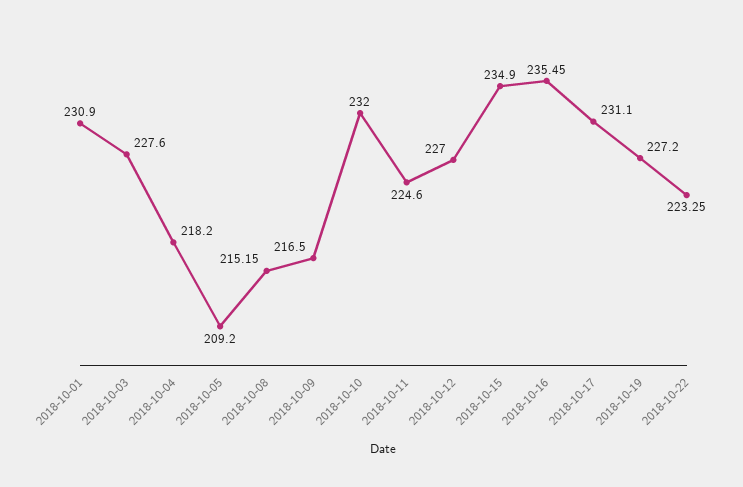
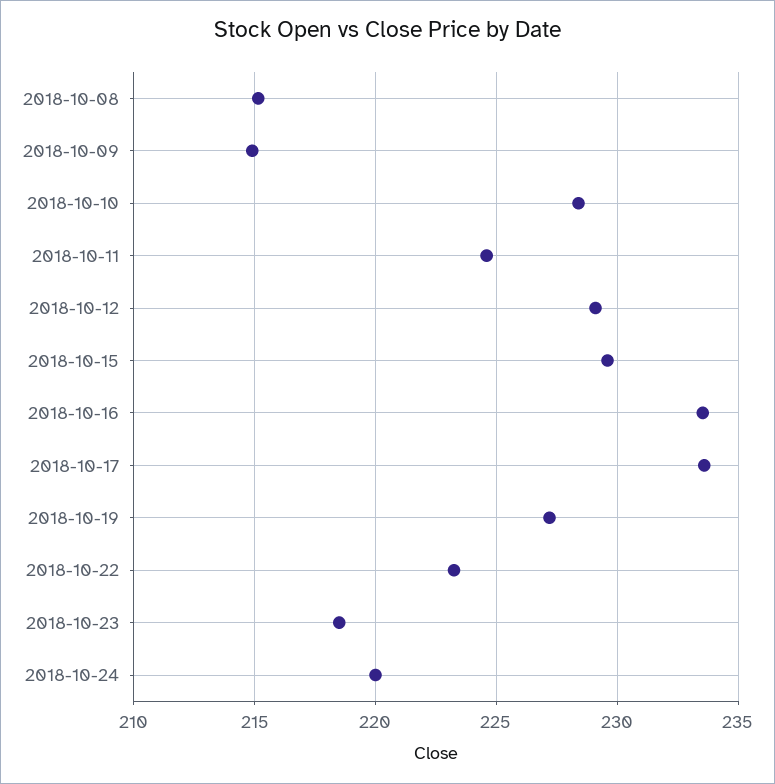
2018-10-01: 230.9 -> none
2018-10-03: 227.6 -> none
2018-10-04: 218.2 -> none
2018-10-05: 209.2 -> none
2018-10-09: 216.5 -> 215
2018-10-10: 232 -> 228.5
2018-10-12: 227 -> 229
2018-10-15: 234.9 -> 229.5
2018-10-16: 235.45 -> 233.5
2018-10-17: 231.1 -> 233.5
2018-10-23: none -> 218.5
2018-10-24: none -> 220

